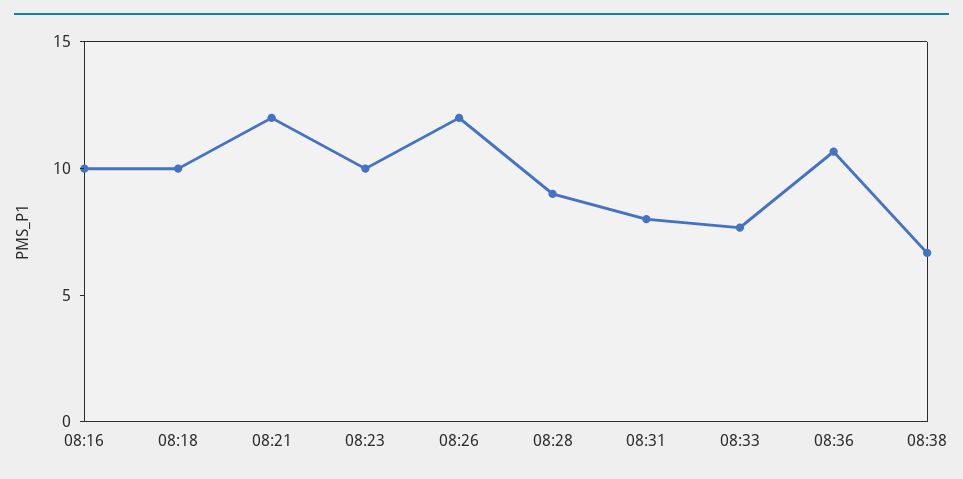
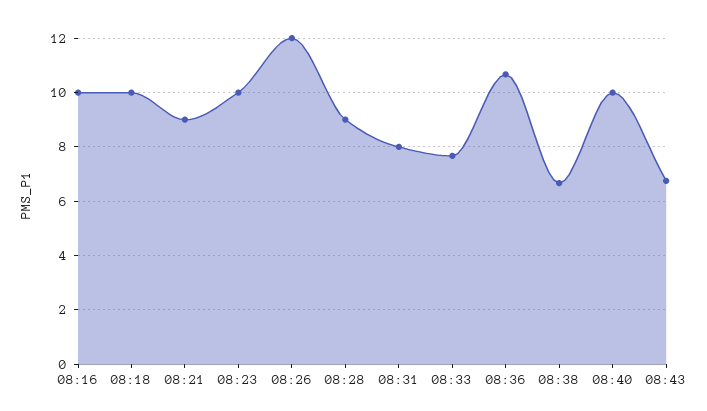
08:21: 12 -> 9
08:40: none -> 10
08:43: none -> 6.75

